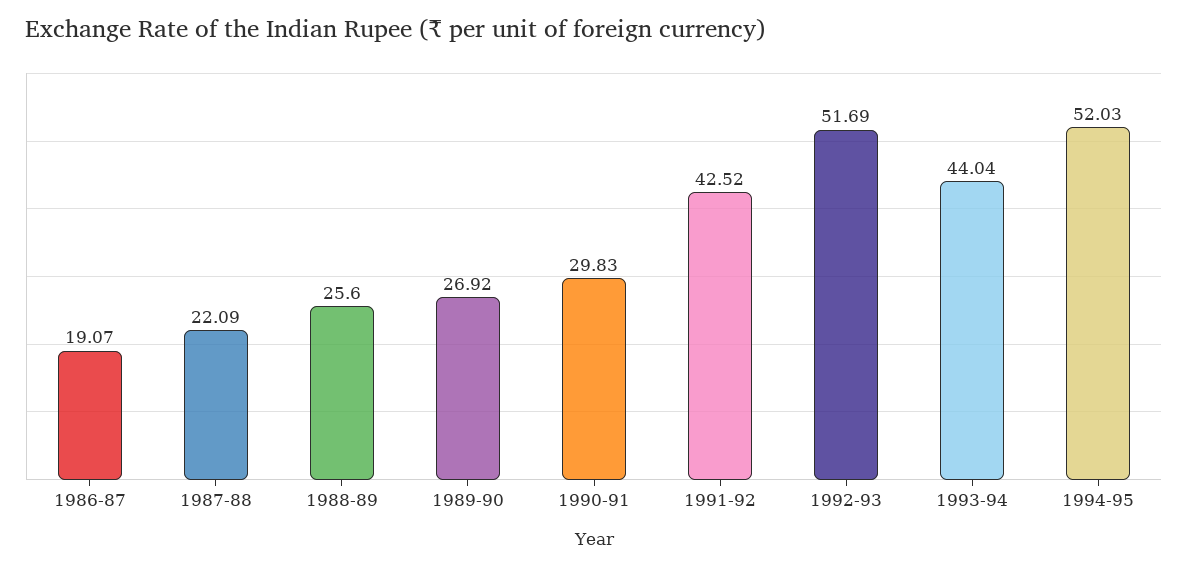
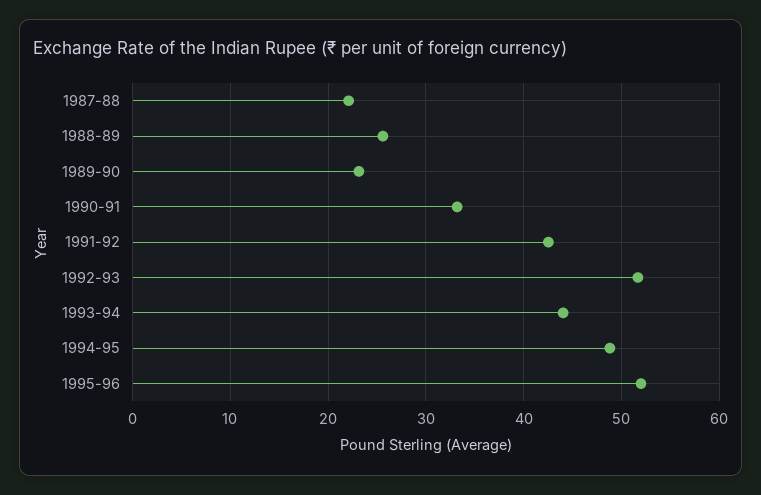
1986-87: 19.07 -> none
1989-90: 26.92 -> 23
1990-91: 29.83 -> 33
1994-95: 52.03 -> 49
1995-96: none -> 52

